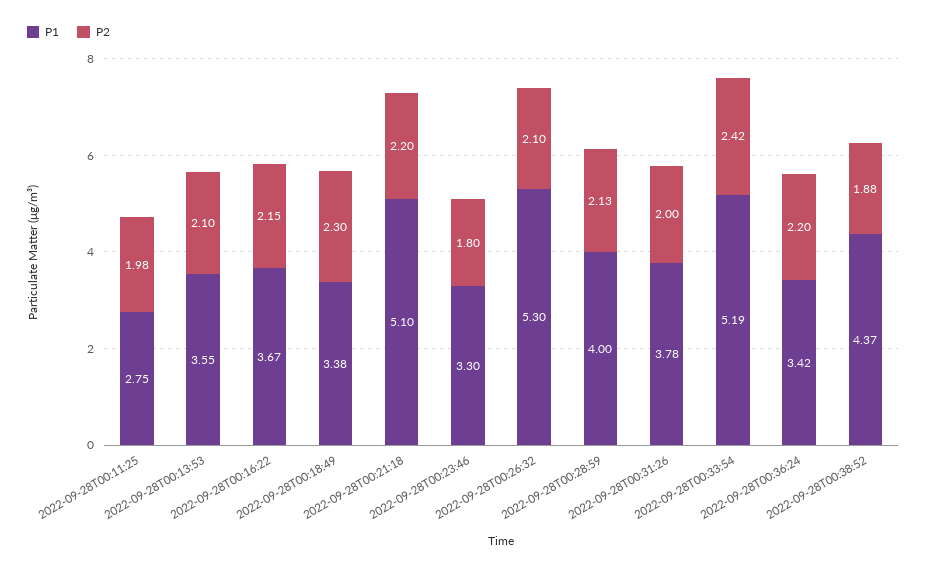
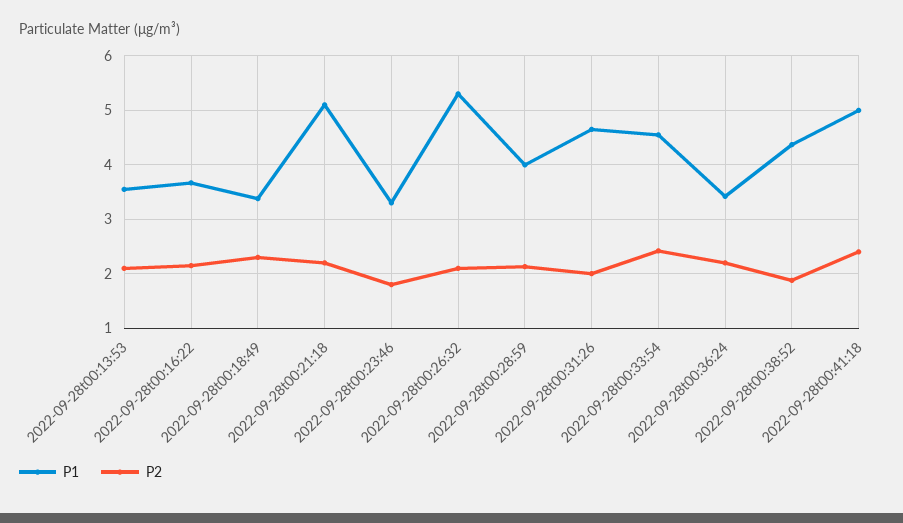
P1, 2022-09-28T00:11:25: 2.75 -> none
P2, 2022-09-28T00:11:25: 1.98 -> none
P1, 2022-09-28T00:31:26: 3.78 -> 4.6
P1, 2022-09-28T00:33:54: 5.19 -> 4.6
P1, 2022-09-28t00:41:18: none -> 5
P2, 2022-09-28t00:41:18: none -> 2.4

